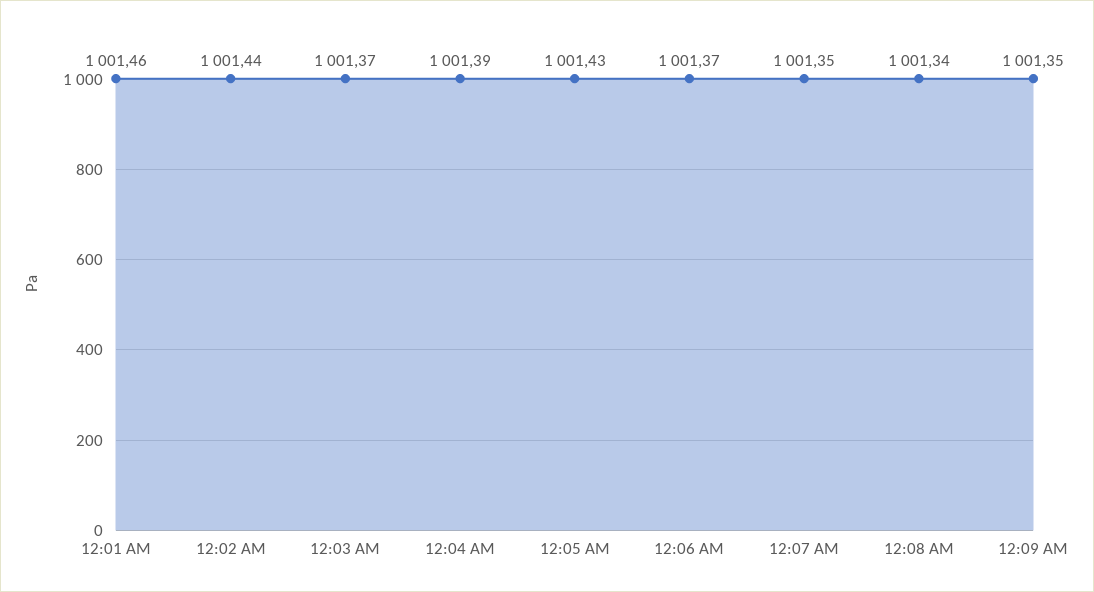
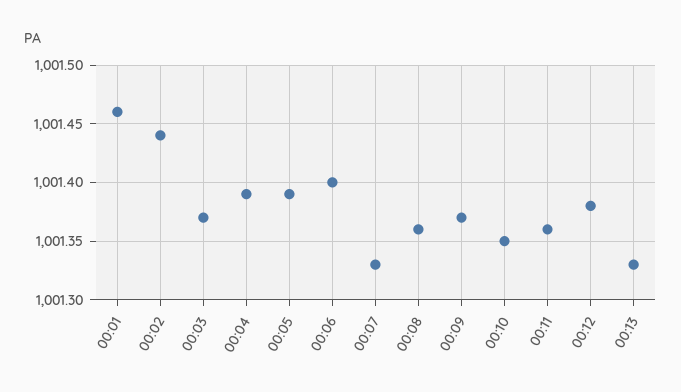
12:05 AM: 1001.43 -> 1001.39
12:06 AM: 1001.37 -> 1001.4
12:07 AM: 1001.35 -> 1001.33
12:08 AM: 1001.34 -> 1001.36
12:09 AM: 1001.35 -> 1001.37
00:10: none -> 1001.35
00:11: none -> 1001.36
00:12: none -> 1001.38
00:13: none -> 1001.33

